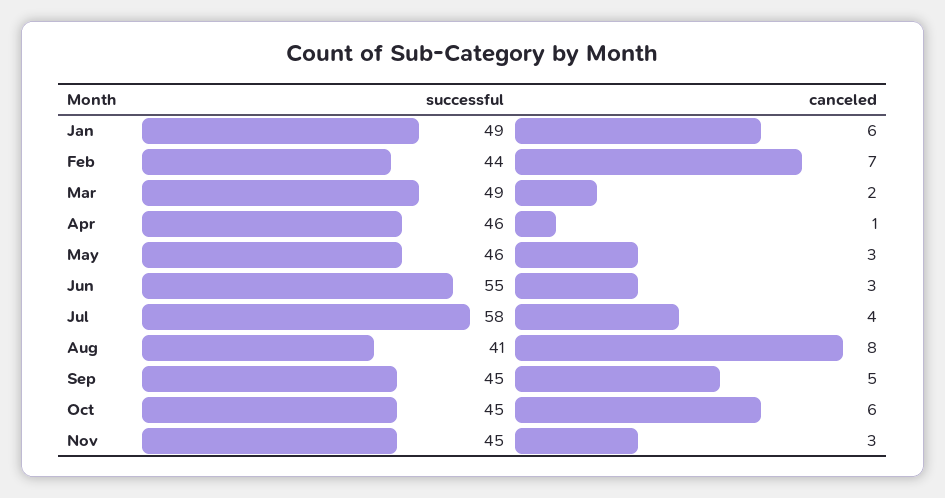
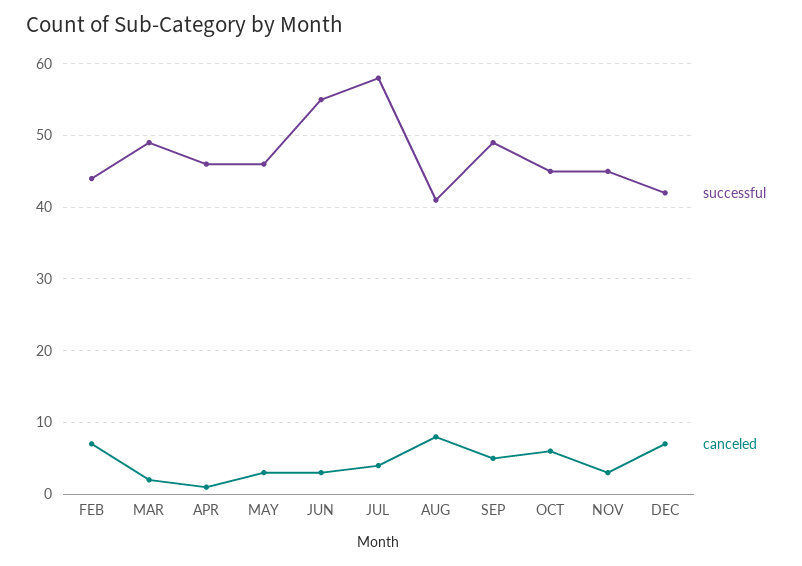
successful, Jan: 49 -> none
canceled, Jan: 6 -> none
successful, Sep: 45 -> 49
successful, DEC: none -> 42
canceled, DEC: none -> 7

